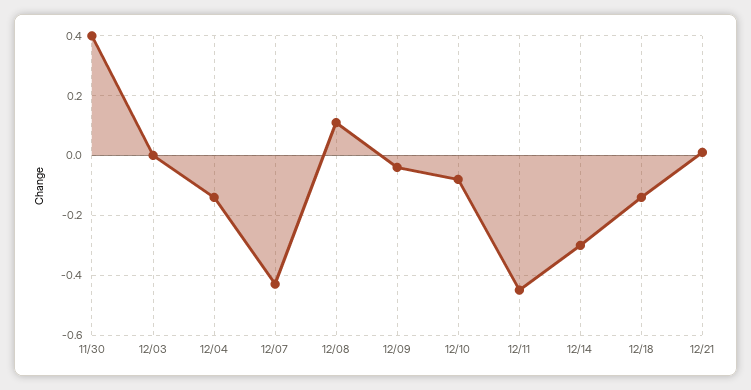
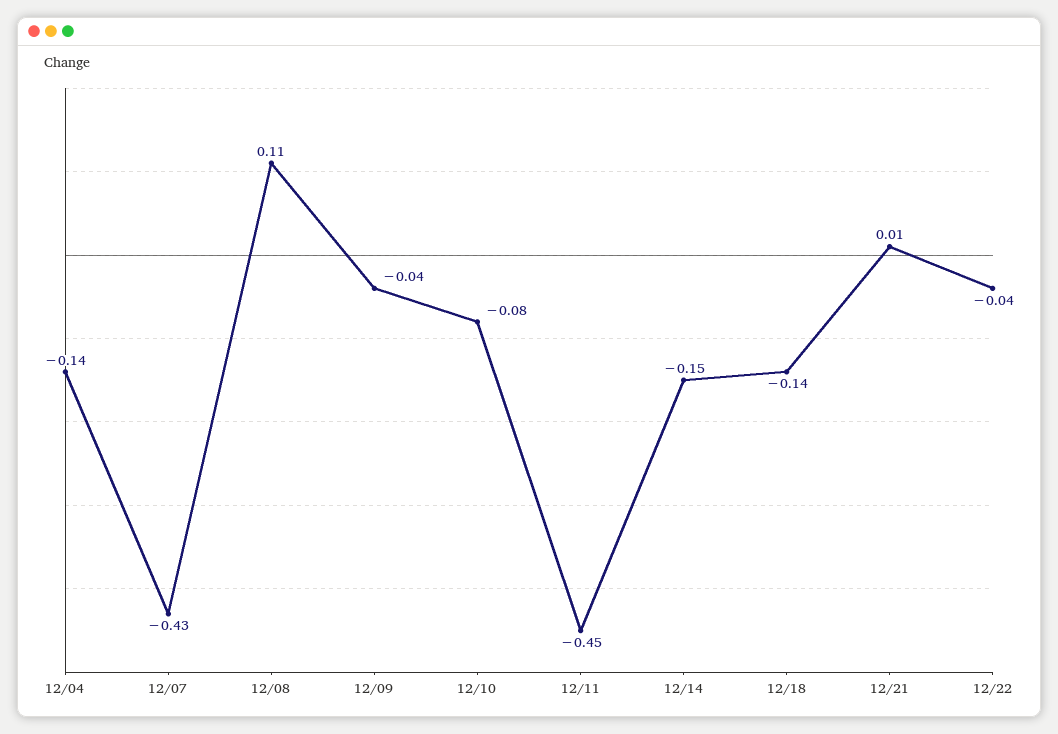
11/30: 0.4 -> none
12/03: 0 -> none
12/14: -0.3 -> -0.15
12/22: none -> -0.04

